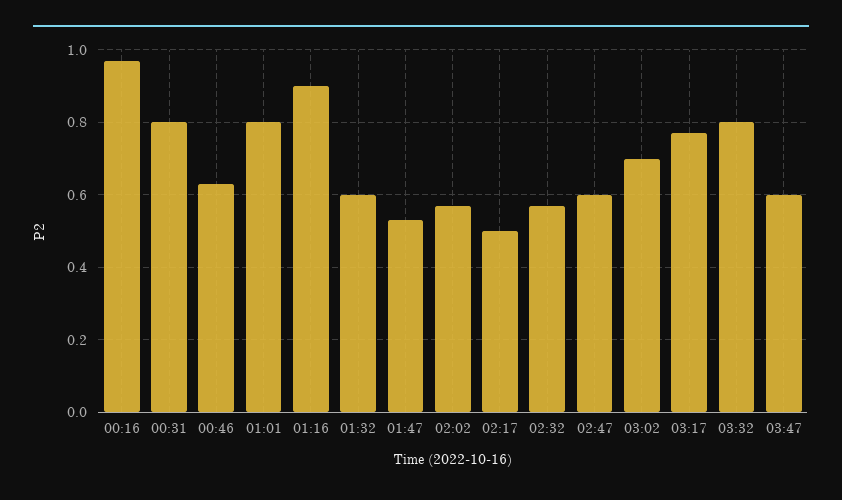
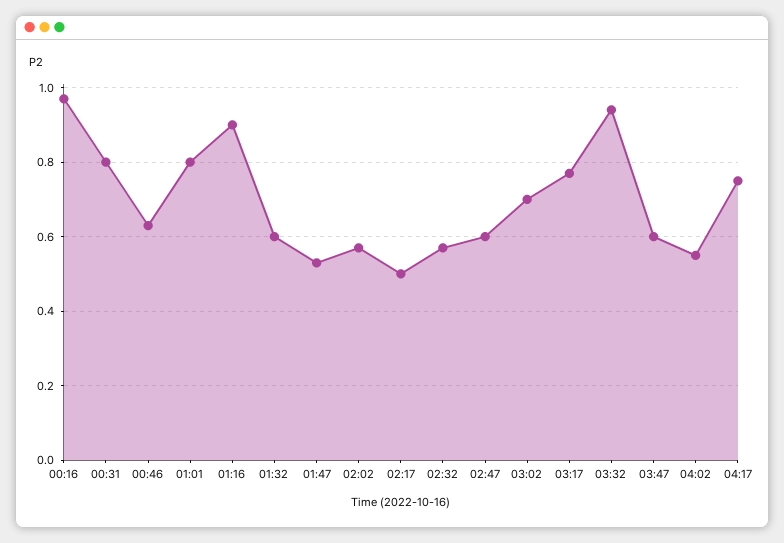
03:32: 0.8 -> 0.95
04:02: none -> 0.55
04:17: none -> 0.75

